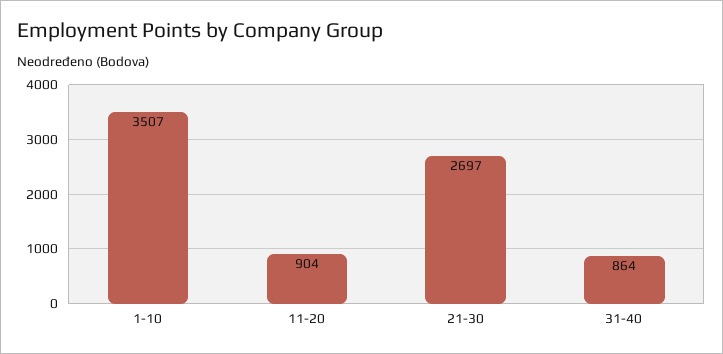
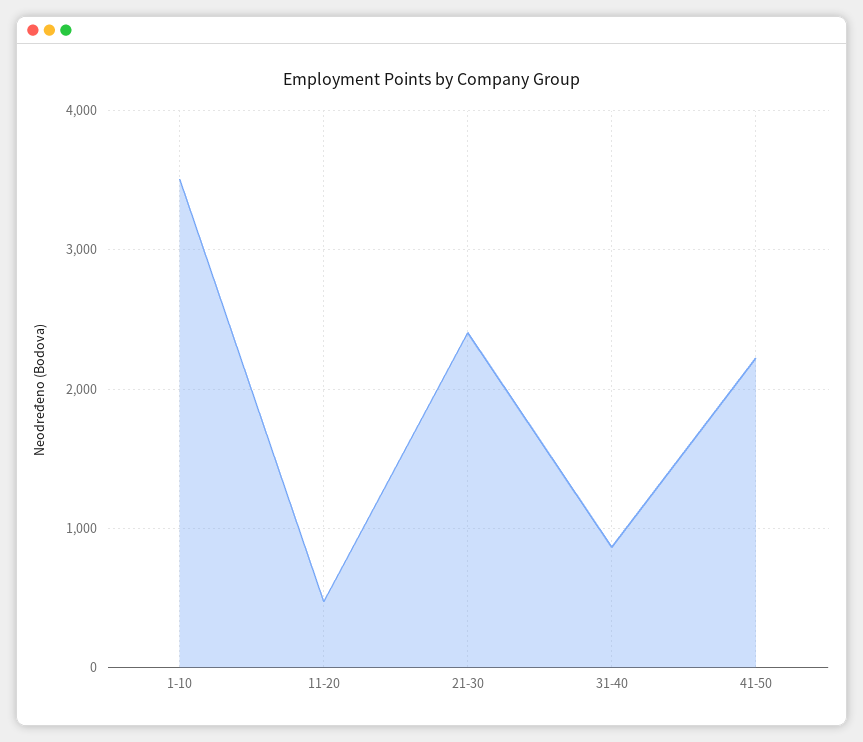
11-20: 904 -> 500
21-30: 2697 -> 2400
41-50: none -> 2200

